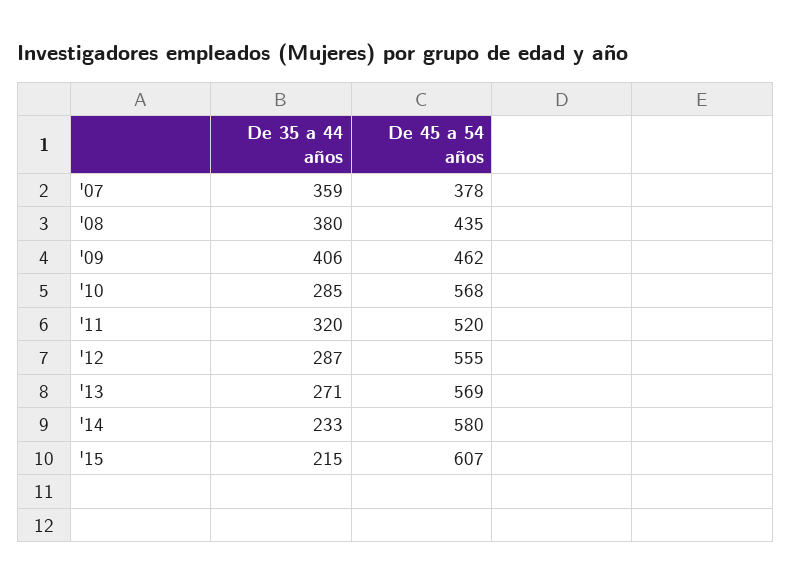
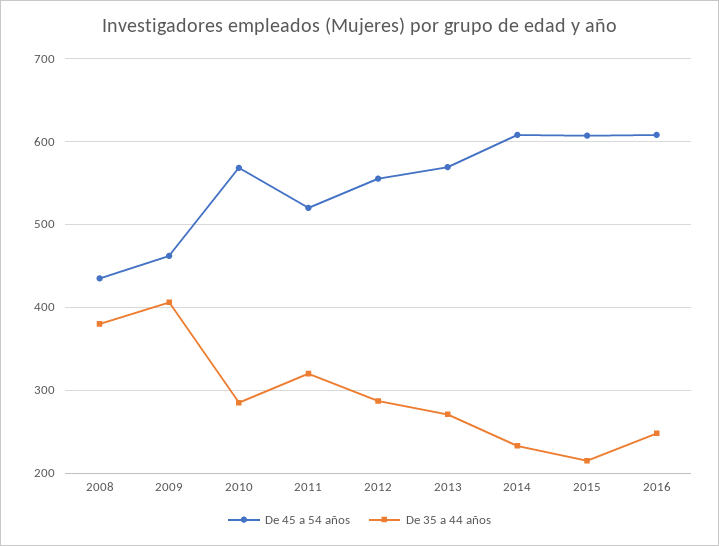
De 35 a 44 años, '07: 359 -> none
De 45 a 54 años, '07: 378 -> none
De 45 a 54 años, '14: 580 -> 610
De 45 a 54 años, 2016: none -> 610
De 35 a 44 años, 2016: none -> 250

